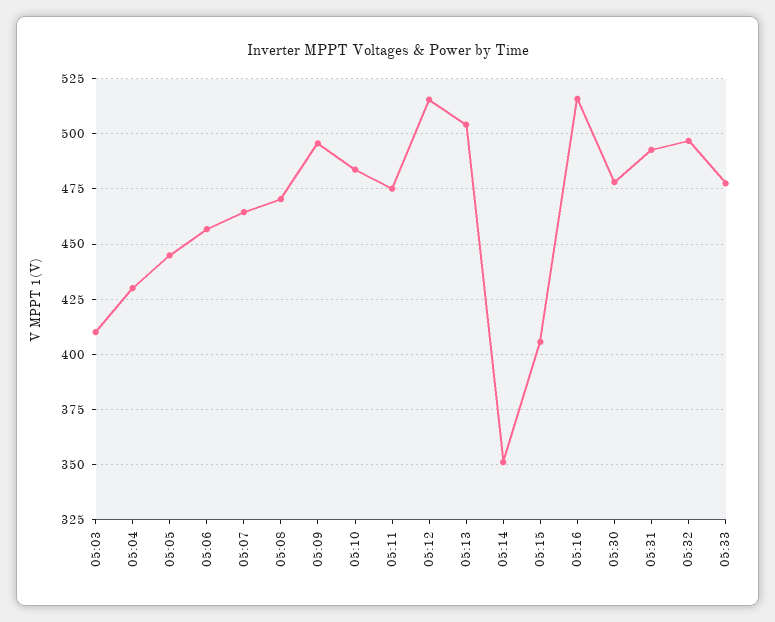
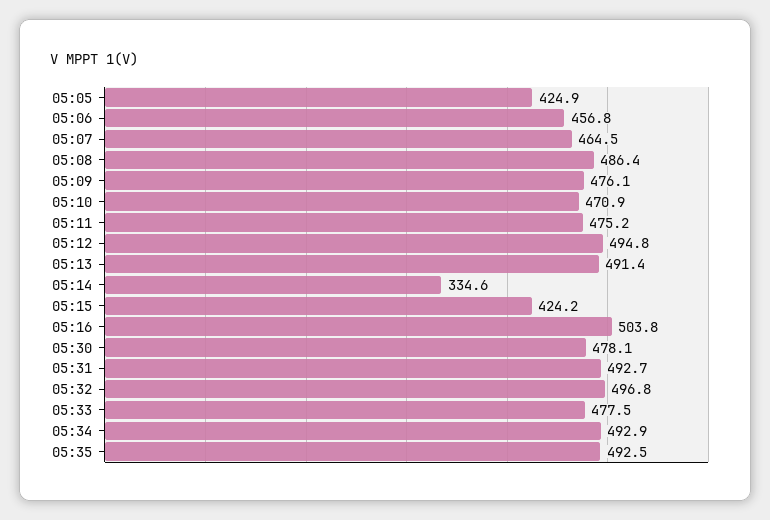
05:03: 410 -> none
05:04: 430 -> none
05:05: 445 -> 424.9
05:08: 470 -> 486.4
05:09: 495 -> 476.1
05:10: 485 -> 470.9
05:12: 515 -> 494.8
05:13: 505 -> 491.4
05:14: 350 -> 334.6
05:15: 405 -> 424.2
05:16: 515 -> 503.8
05:34: none -> 492.9
05:35: none -> 492.5

